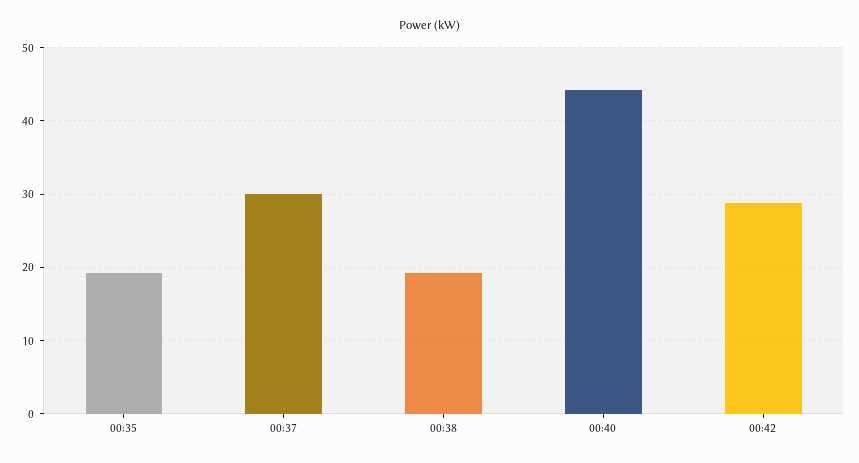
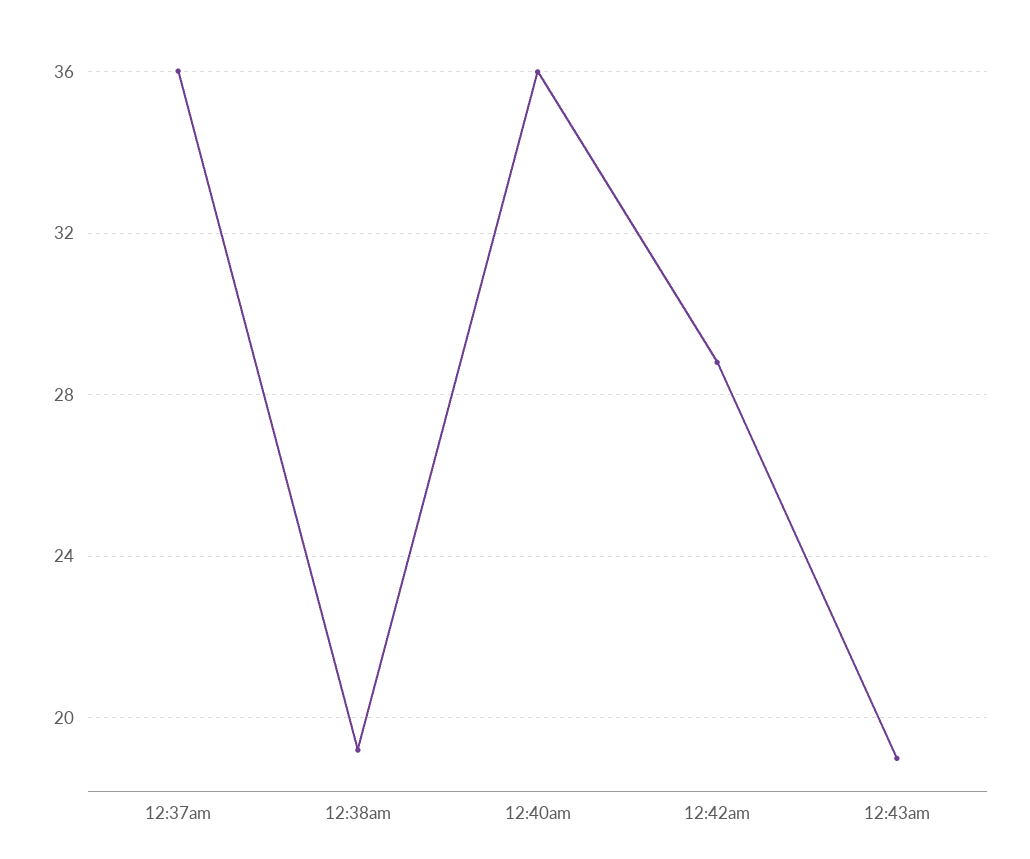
00:35: 19 -> none
00:37: 30 -> 36
00:40: 44 -> 36
12:43am: none -> 19

